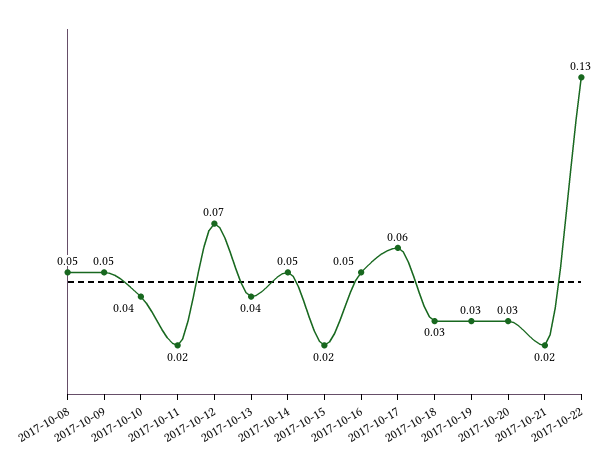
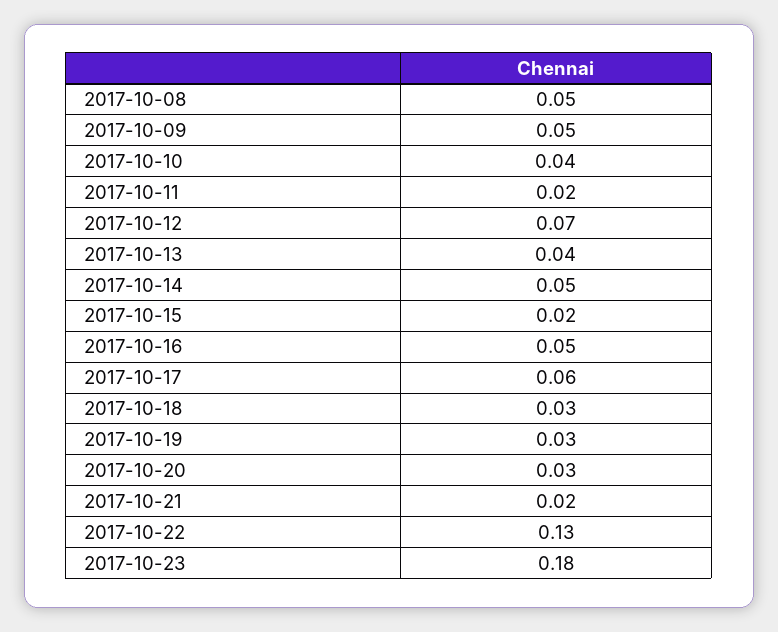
2017-10-23: none -> 0.18

